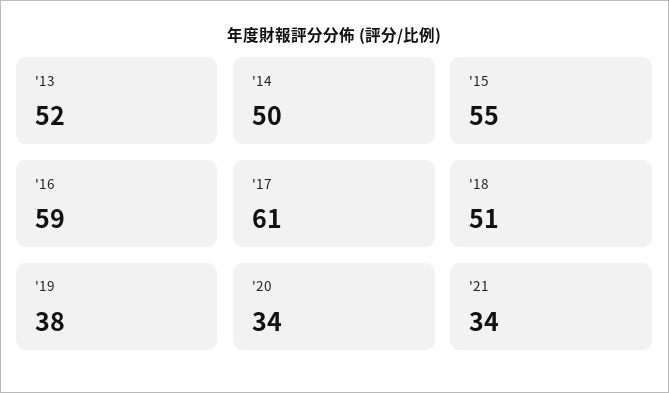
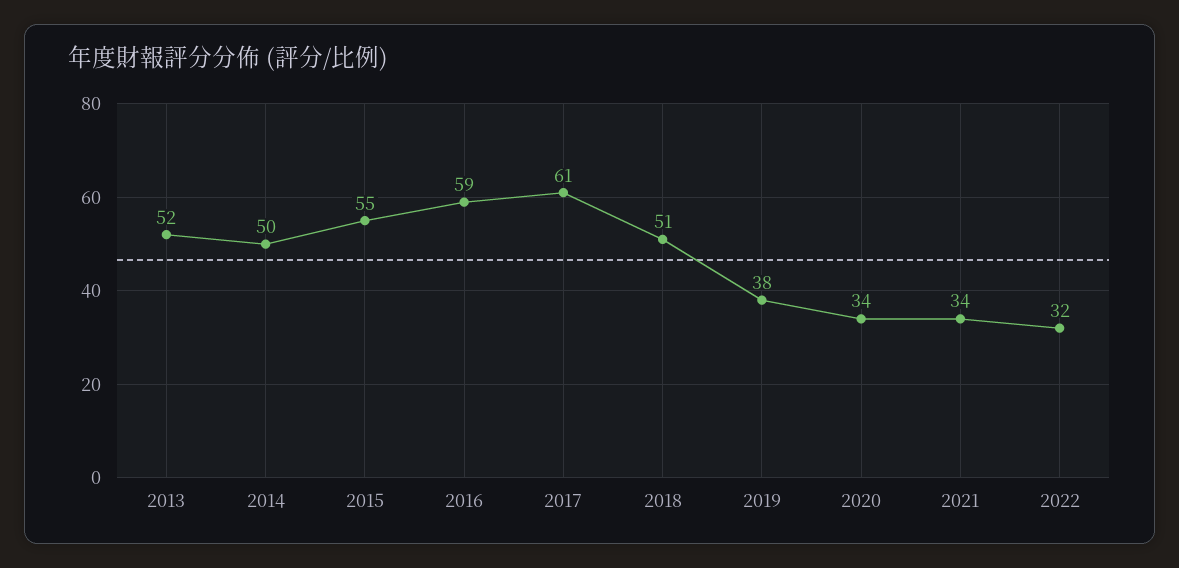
2022: none -> 32

